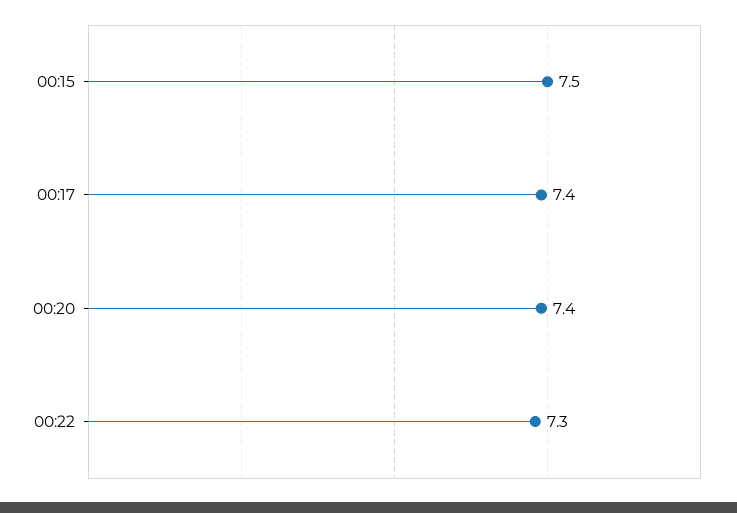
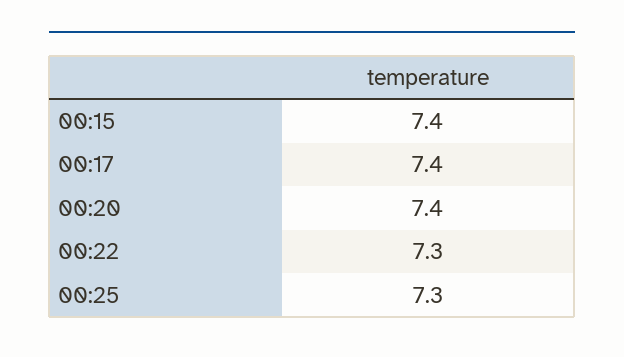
00:15: 7.5 -> 7.4
00:25: none -> 7.3

